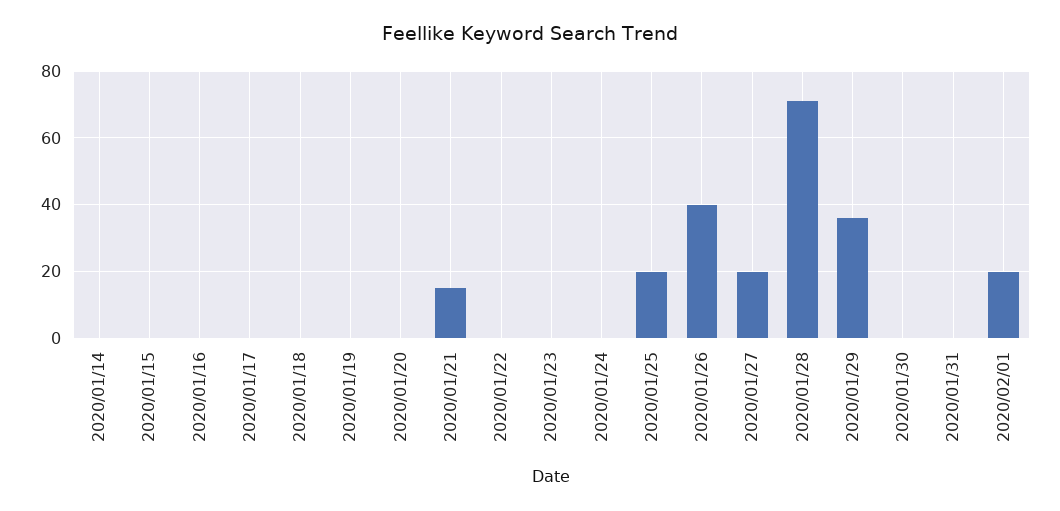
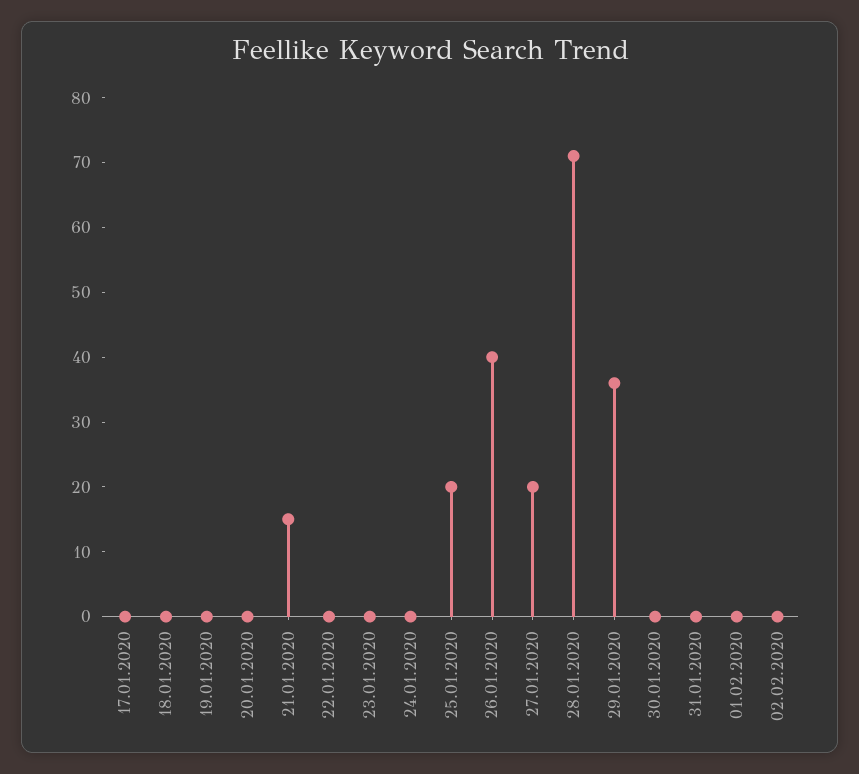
2020/01/14: 0 -> none
2020/01/15: 0 -> none
2020/01/16: 0 -> none
2020/02/01: 20 -> 0
02.02.2020: none -> 0

